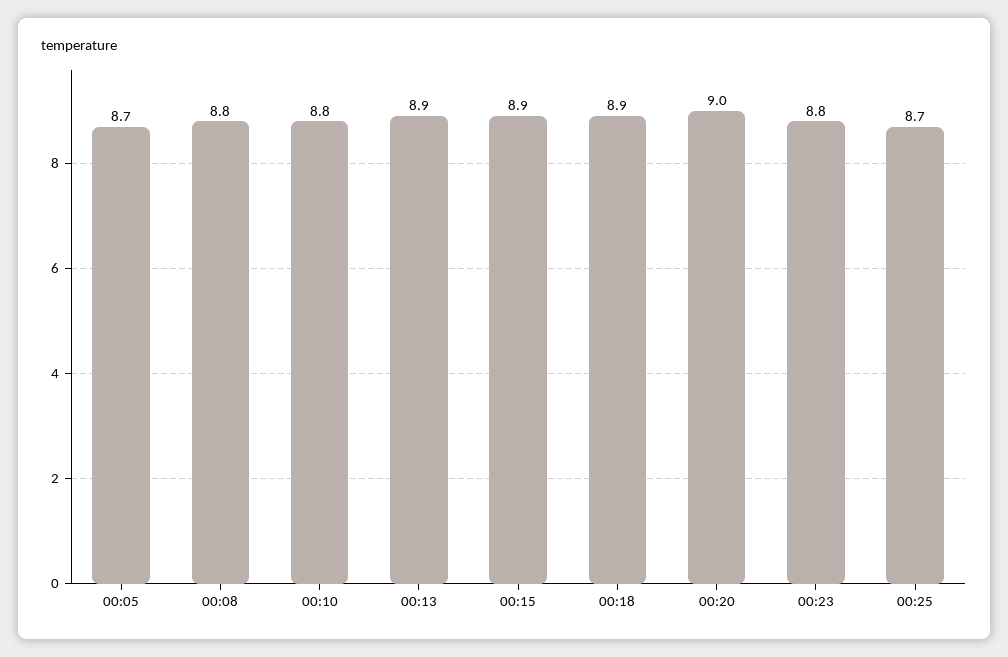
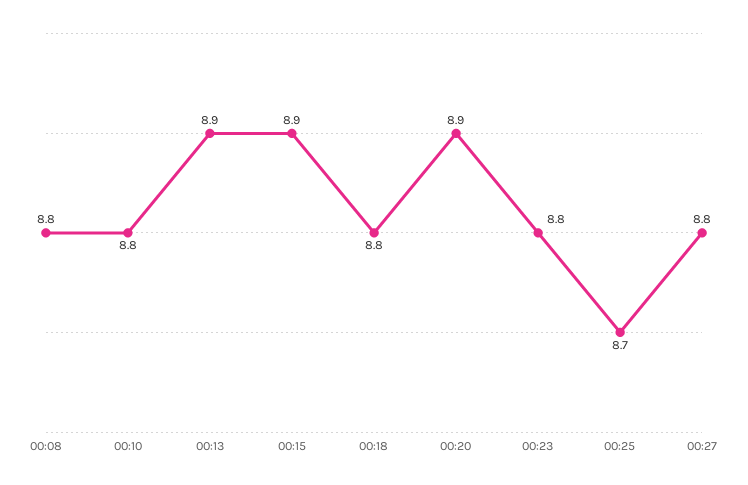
00:05: 8.7 -> none
00:18: 8.9 -> 8.8
00:20: 9 -> 8.9
00:27: none -> 8.8

